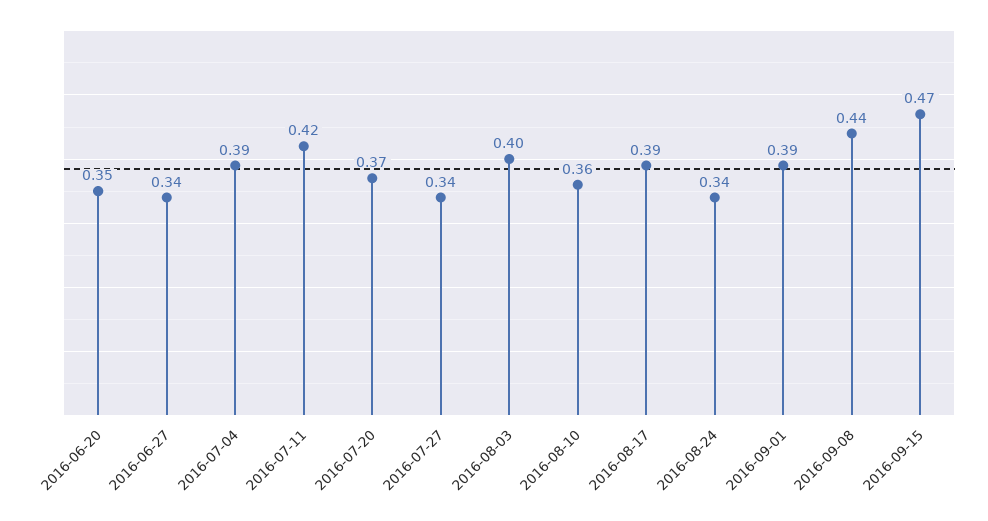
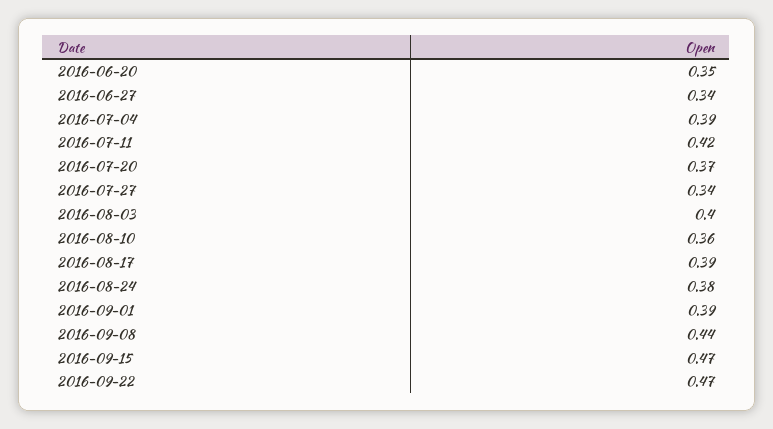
2016-08-24: 0.34 -> 0.38
2016-09-22: none -> 0.47

